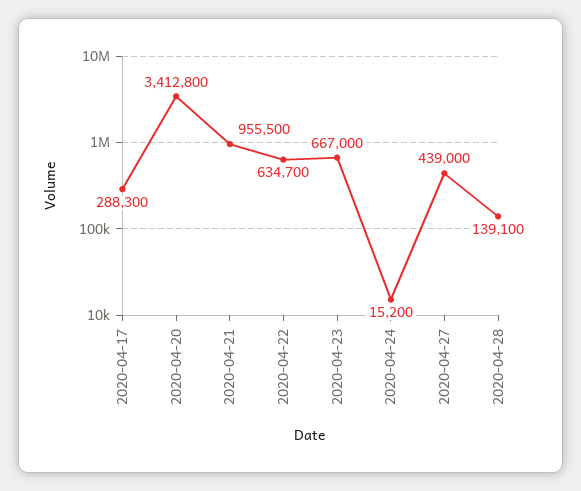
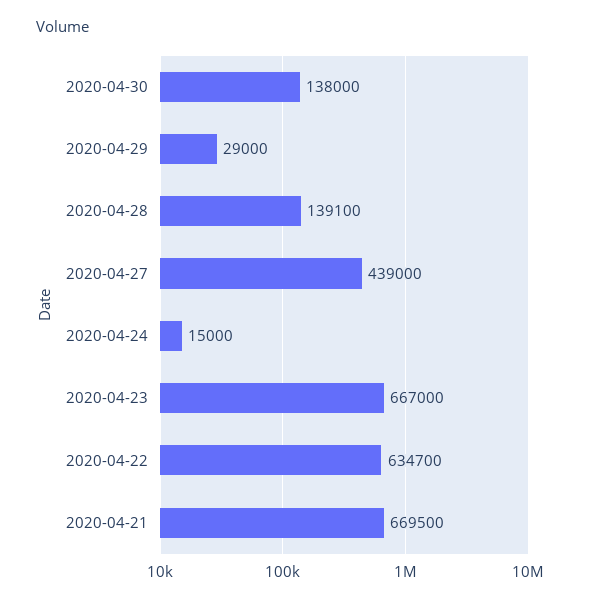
2020-04-17: 288300 -> none
2020-04-20: 3412800 -> none
2020-04-21: 955500 -> 669500
2020-04-24: 15200 -> 15000
2020-04-30: none -> 138000
2020-04-29: none -> 29000

